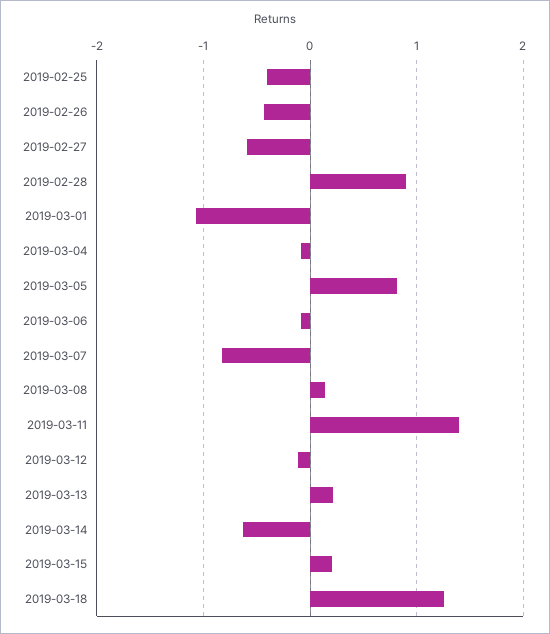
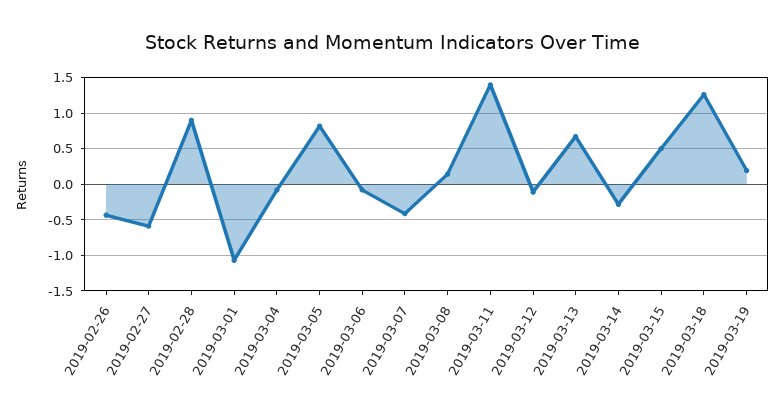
2019-02-25: -0.4 -> none
2019-03-07: -0.8 -> -0.4
2019-03-13: 0.2 -> 0.7
2019-03-14: -0.6 -> -0.3
2019-03-15: 0.2 -> 0.5
2019-03-19: none -> 0.2

